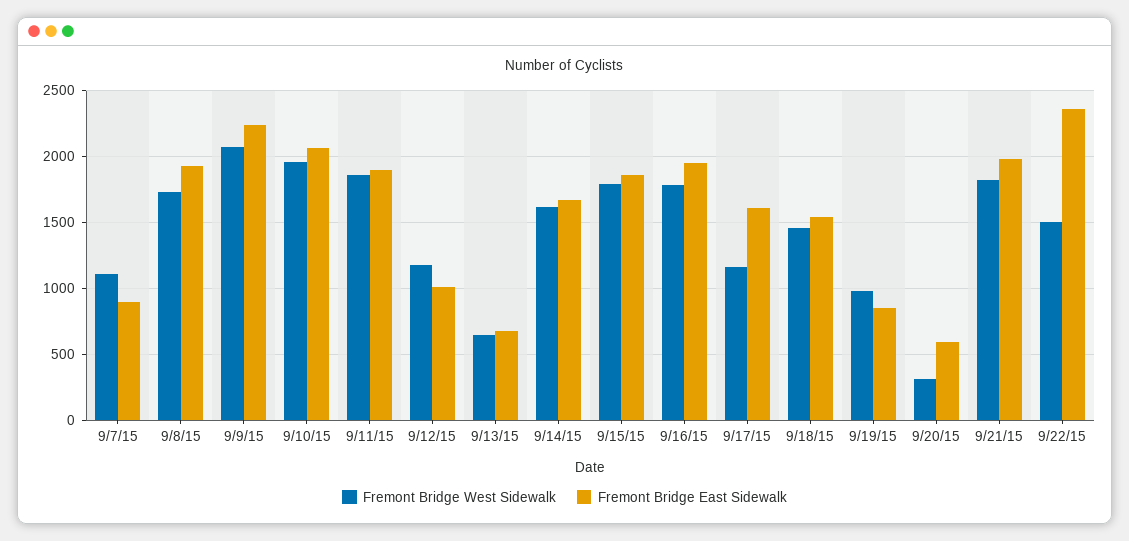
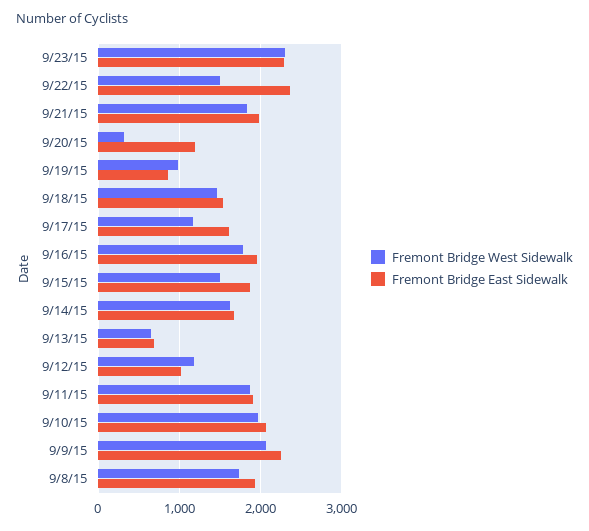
Fremont Bridge West Sidewalk, 9/7/15: 1100 -> none
Fremont Bridge East Sidewalk, 9/7/15: 900 -> none
Fremont Bridge West Sidewalk, 9/15/15: 1800 -> 1500
Fremont Bridge East Sidewalk, 9/20/15: 600 -> 1200
Fremont Bridge West Sidewalk, 9/23/15: none -> 2300
Fremont Bridge East Sidewalk, 9/23/15: none -> 2300

